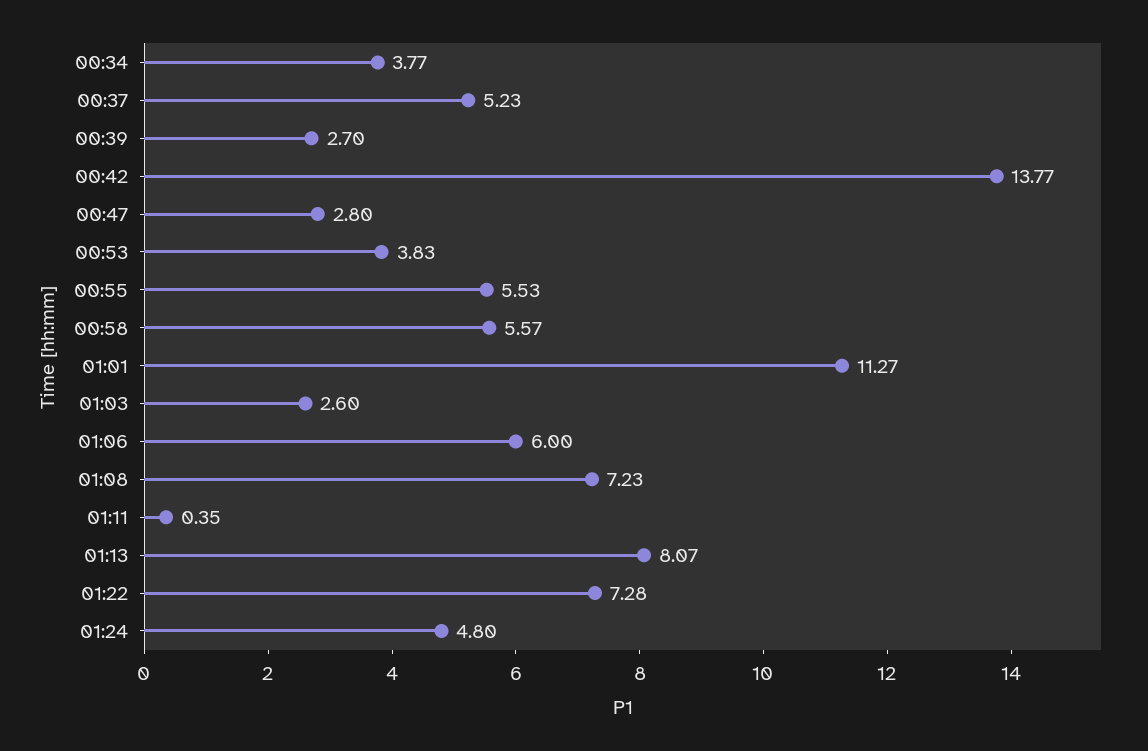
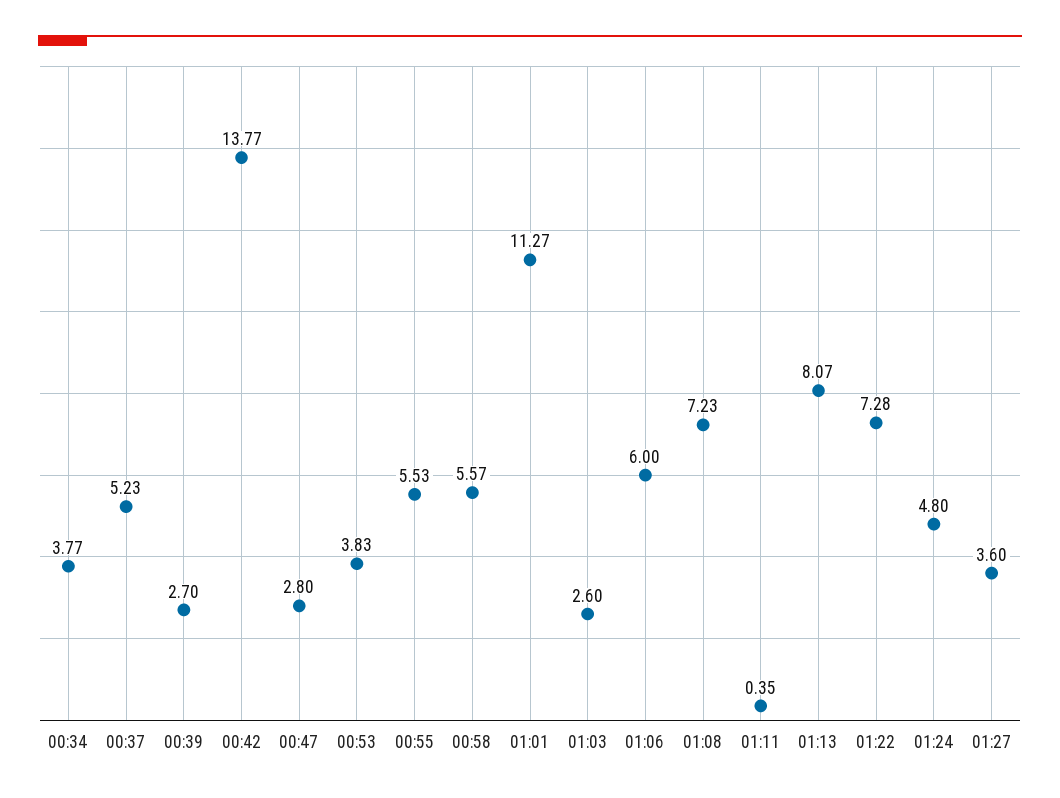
01:27: none -> 3.6

